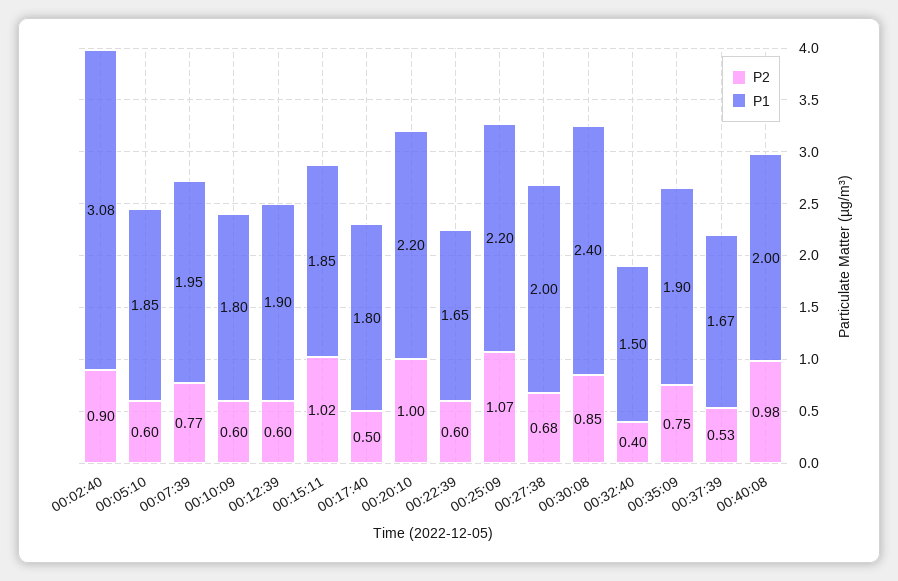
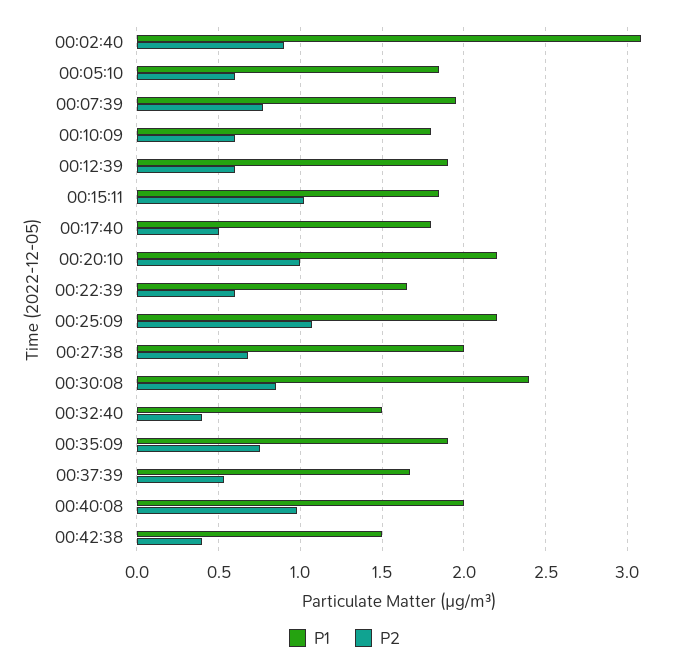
P1, 00:42:38: none -> 1.5
P2, 00:42:38: none -> 0.4

